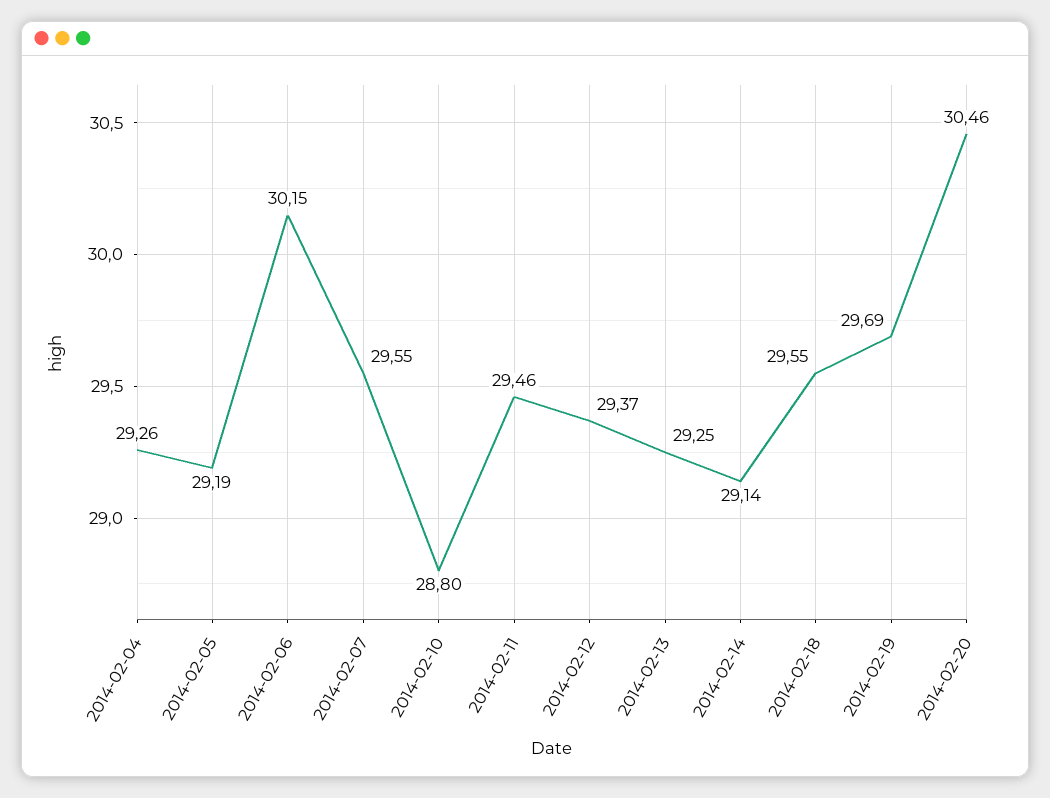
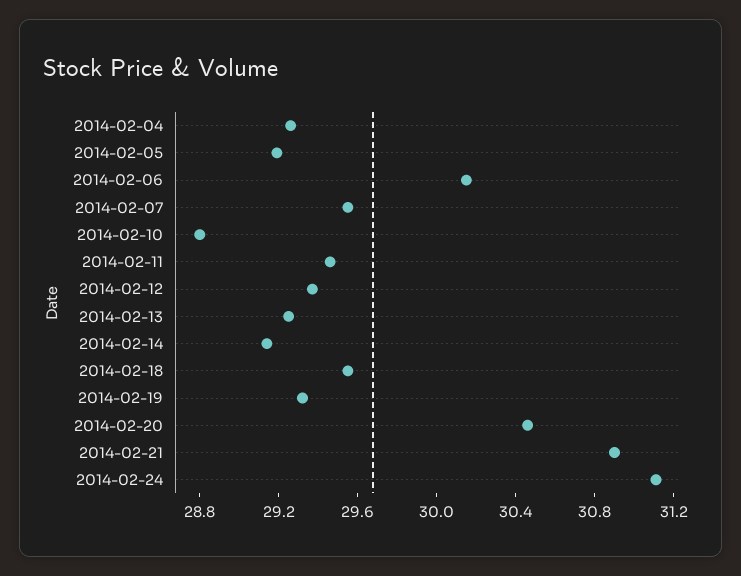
2014-02-19: 29.69 -> 29.3
2014-02-21: none -> 30.9
2014-02-24: none -> 31.1

